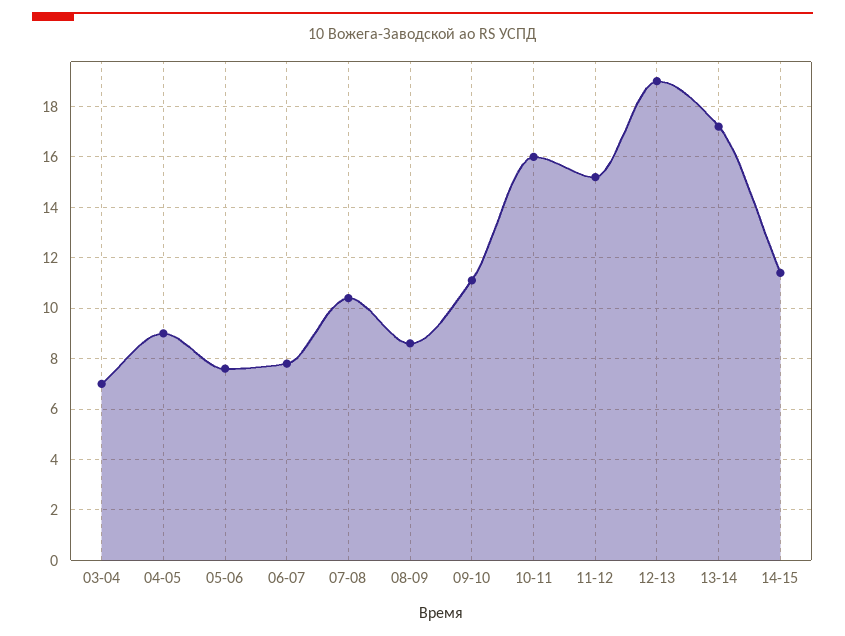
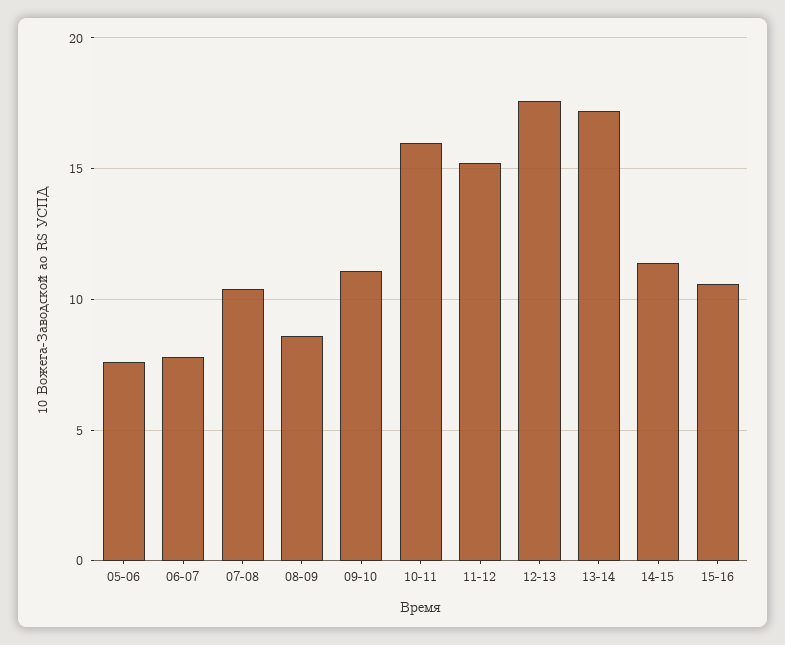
03-04: 7 -> none
04-05: 9 -> none
12-13: 19 -> 17.5
15-16: none -> 10.5

